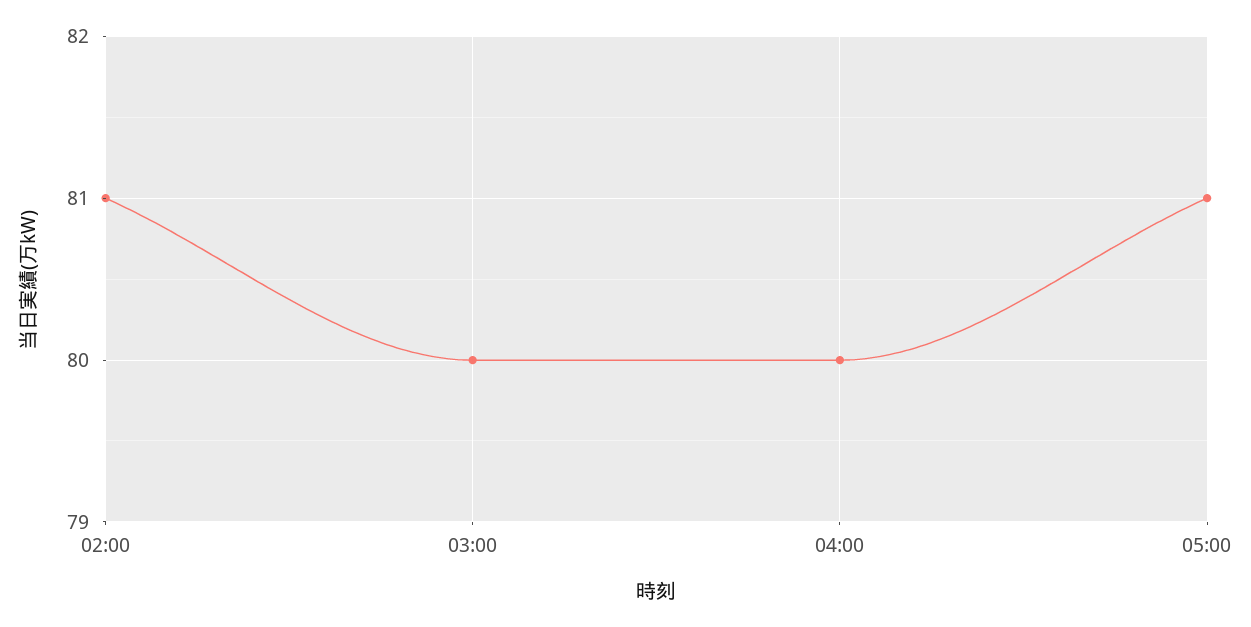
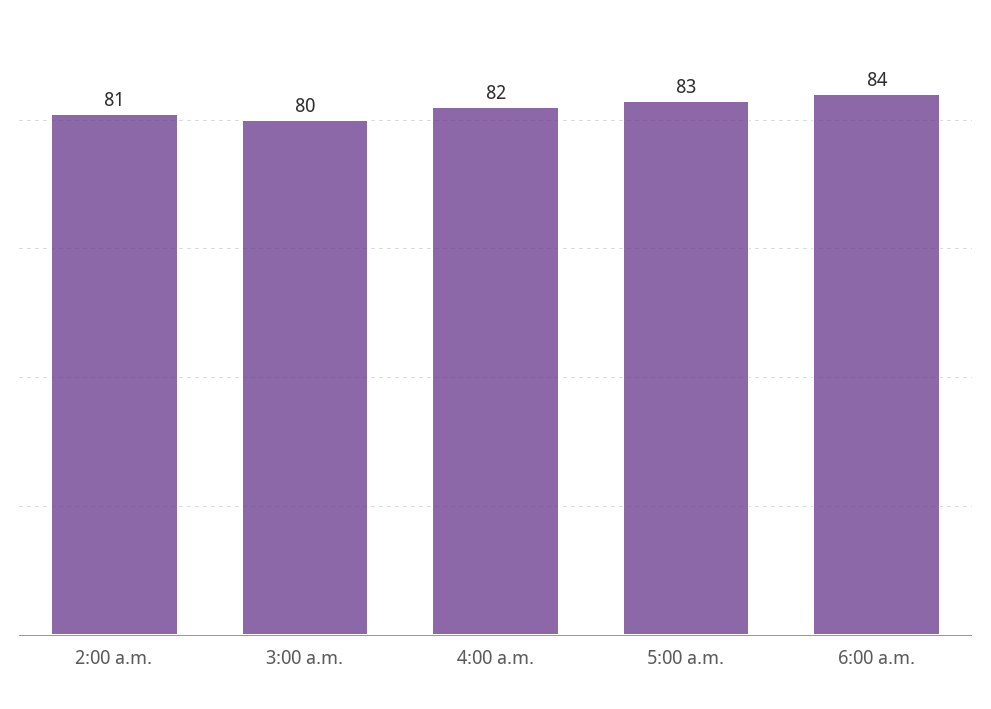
04:00: 80 -> 82
05:00: 81 -> 83
6:00 a.m.: none -> 84

